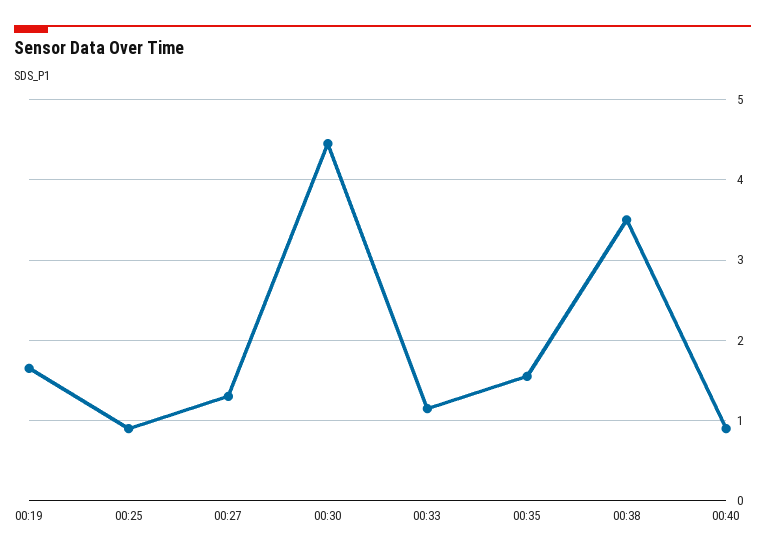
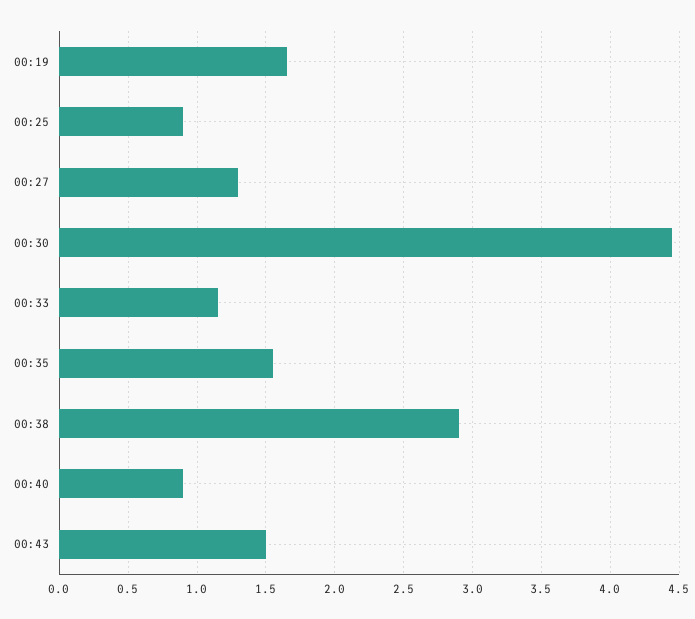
00:38: 3.5 -> 2.9
00:43: none -> 1.5

